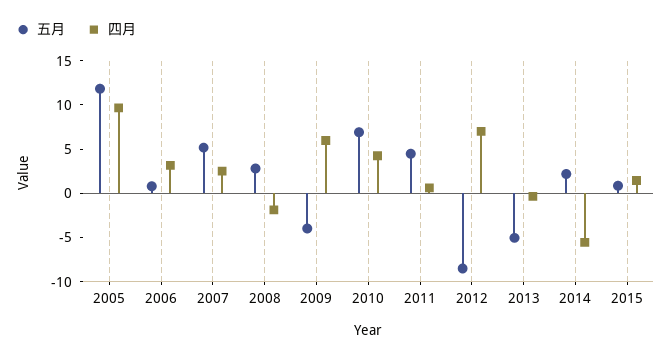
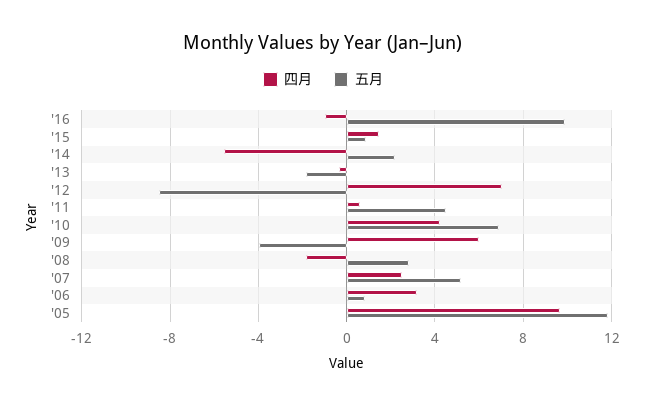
五月, 2013: -5 -> -2
四月, '16: none -> -1
五月, '16: none -> 10

